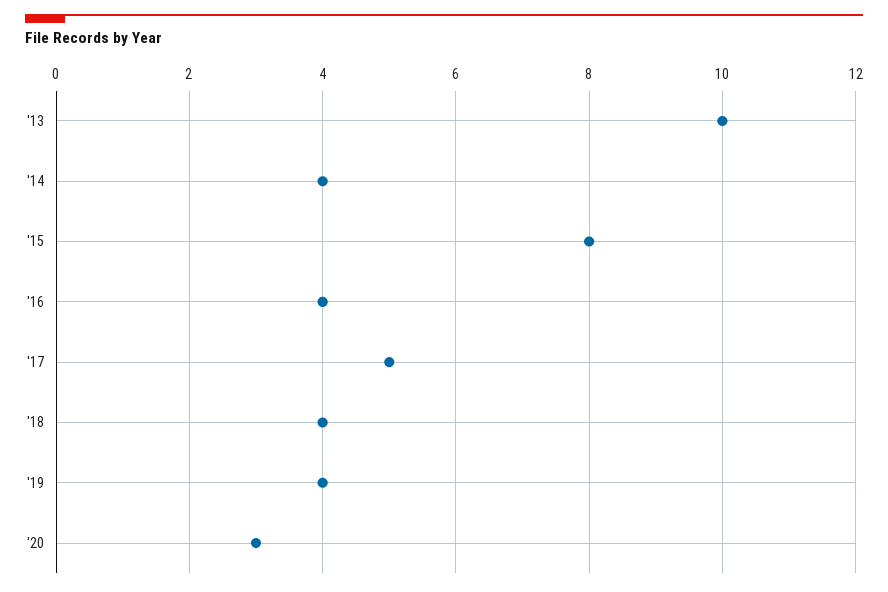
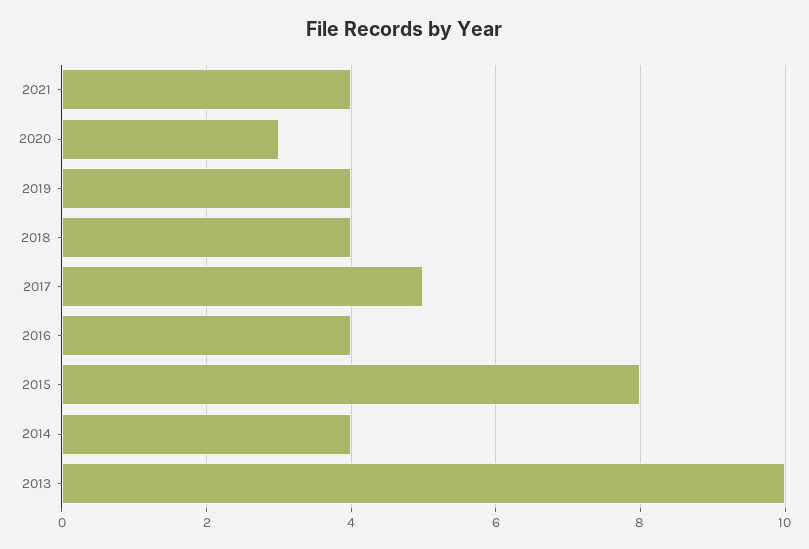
2021: none -> 4

